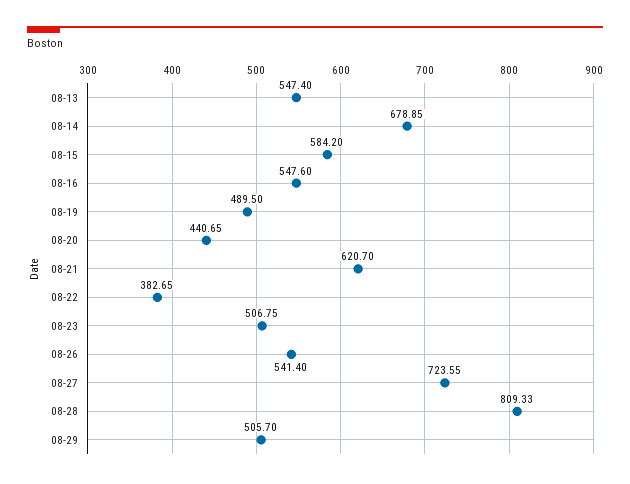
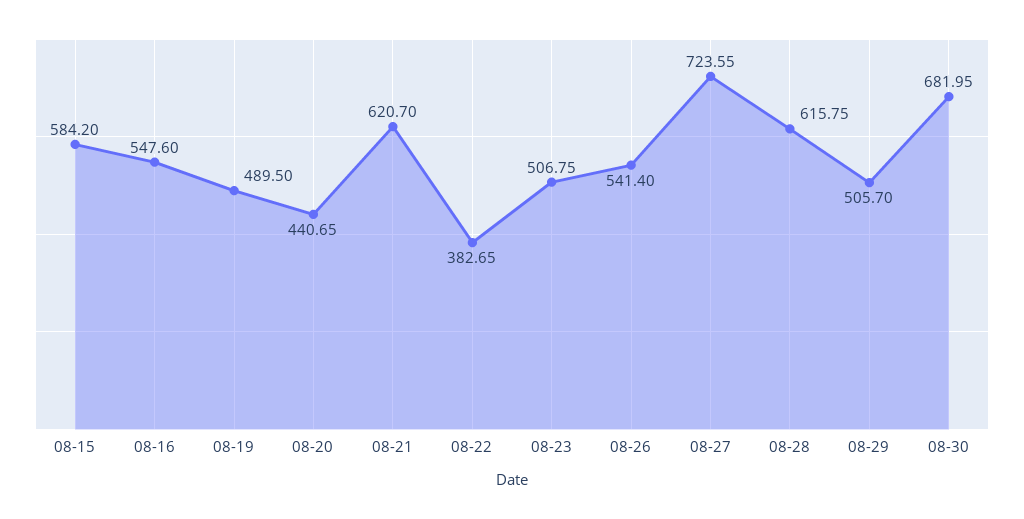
08-13: 547.4 -> none
08-14: 678.85 -> none
08-28: 809.33 -> 615.75
08-30: none -> 681.95

